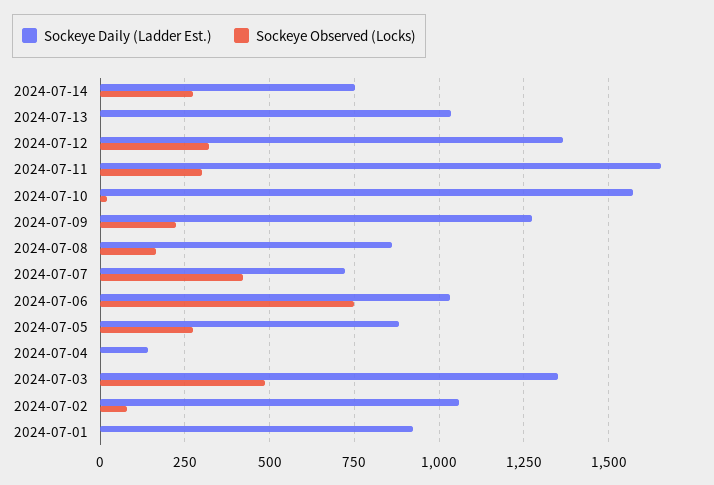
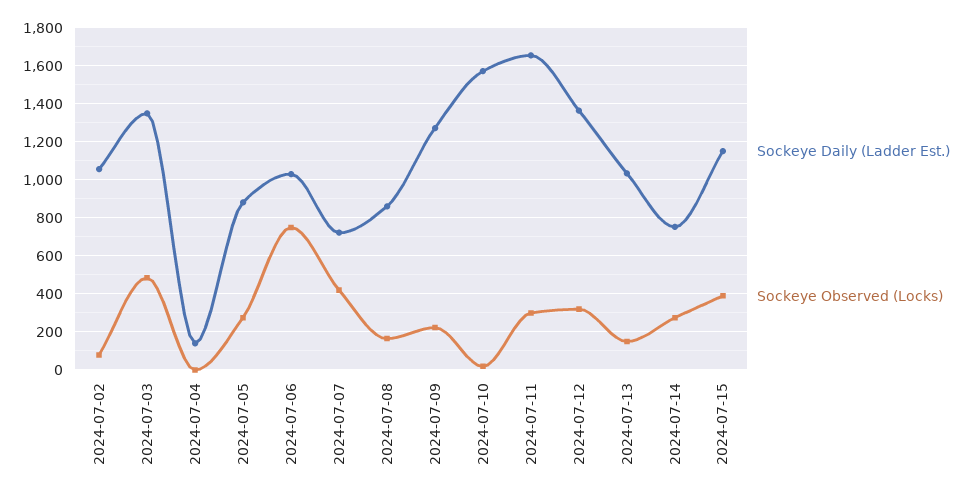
Sockeye Observed (Locks), 2024-07-13: 0 -> 150
Sockeye Daily (Ladder Est.), 2024-07-01: 925 -> none
Sockeye Observed (Locks), 2024-07-01: 0 -> none
Sockeye Daily (Ladder Est.), 2024-07-15: none -> 1150
Sockeye Observed (Locks), 2024-07-15: none -> 400

